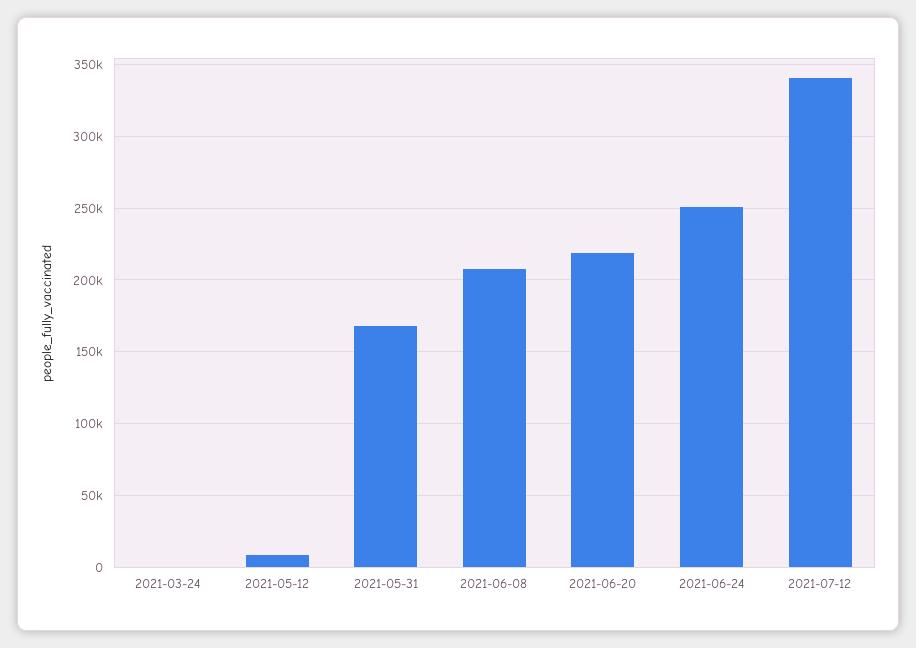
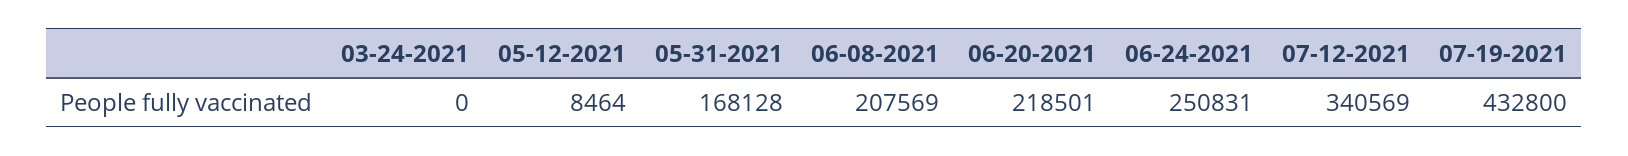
07-19-2021: none -> 432800

